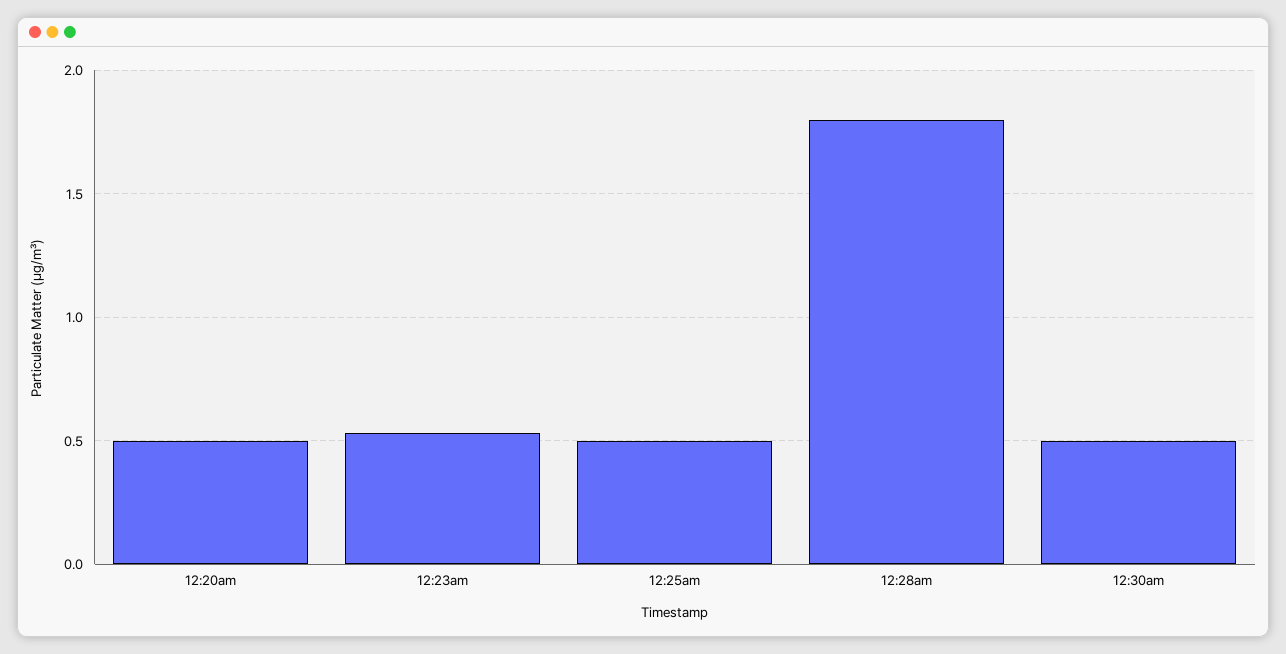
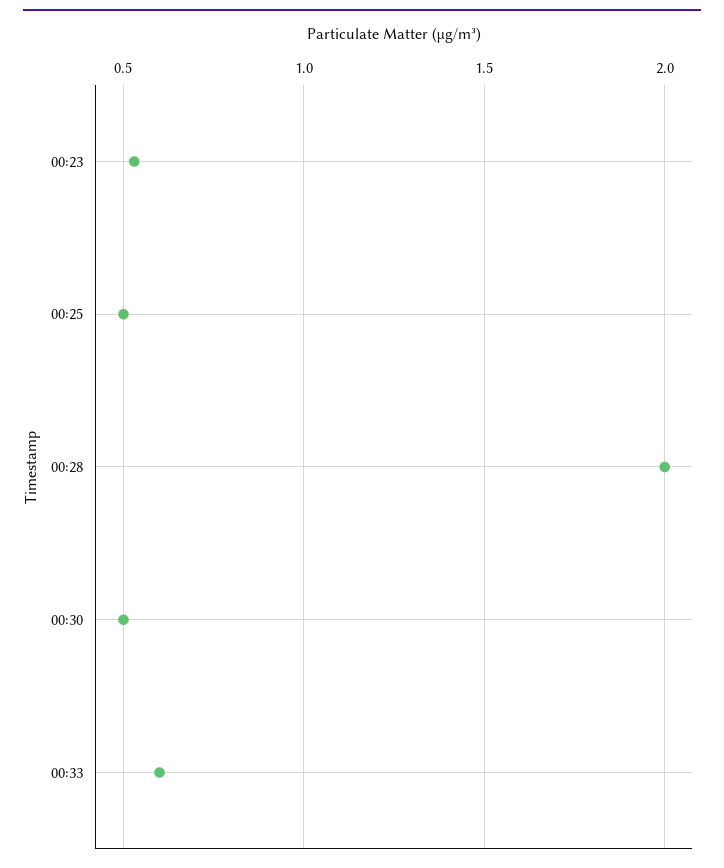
12:20am: 0.5 -> none
12:28am: 1.8 -> 2
00:33: none -> 0.6

